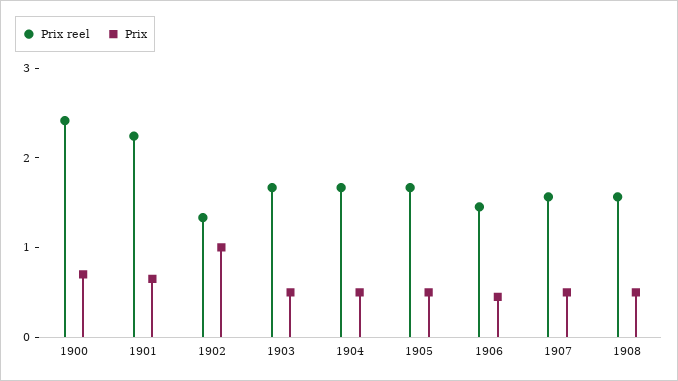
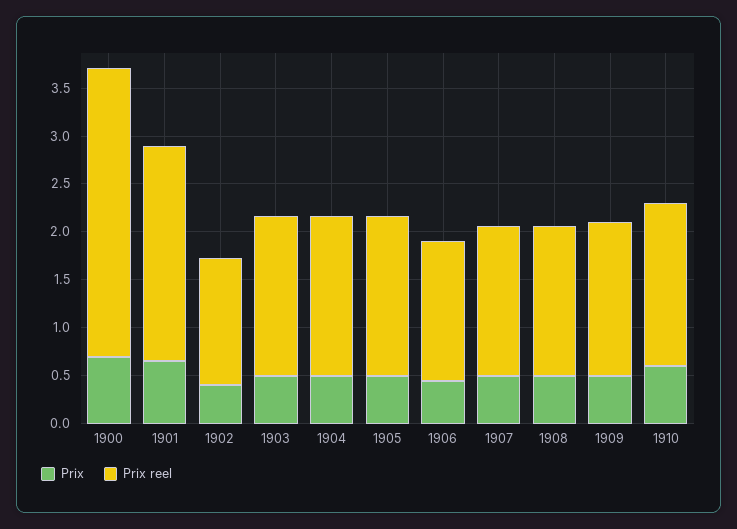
Prix reel, 1900: 2.4 -> 3
Prix, 1902: 1 -> 0.4
Prix, 1909: none -> 0.5
Prix reel, 1909: none -> 1.6
Prix, 1910: none -> 0.6
Prix reel, 1910: none -> 1.7

